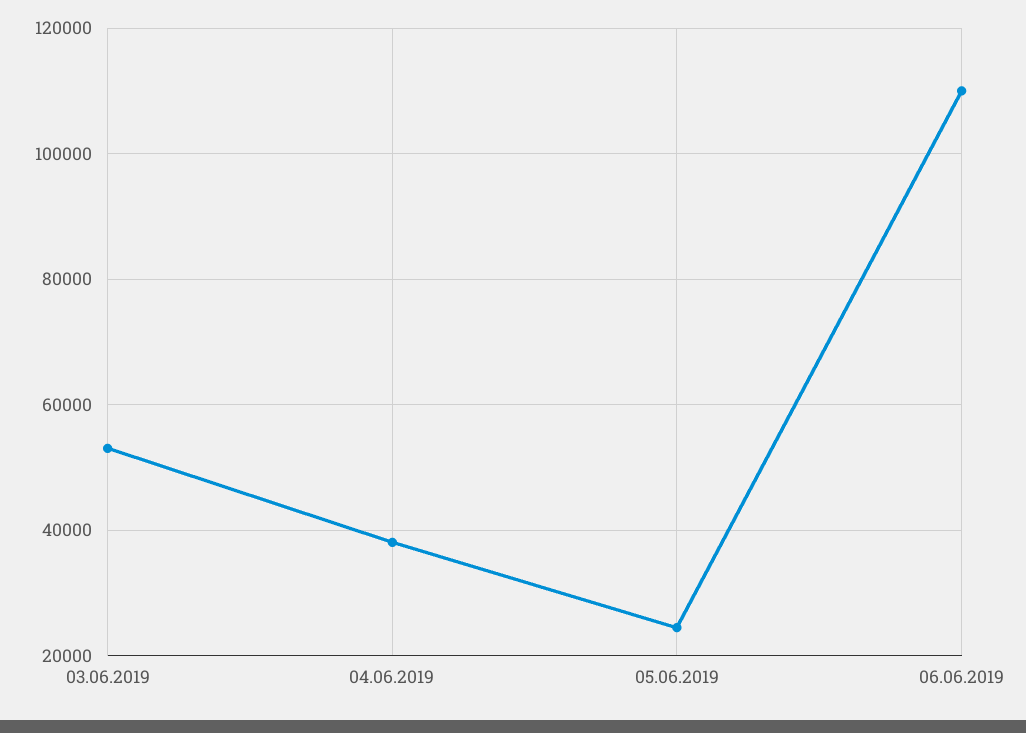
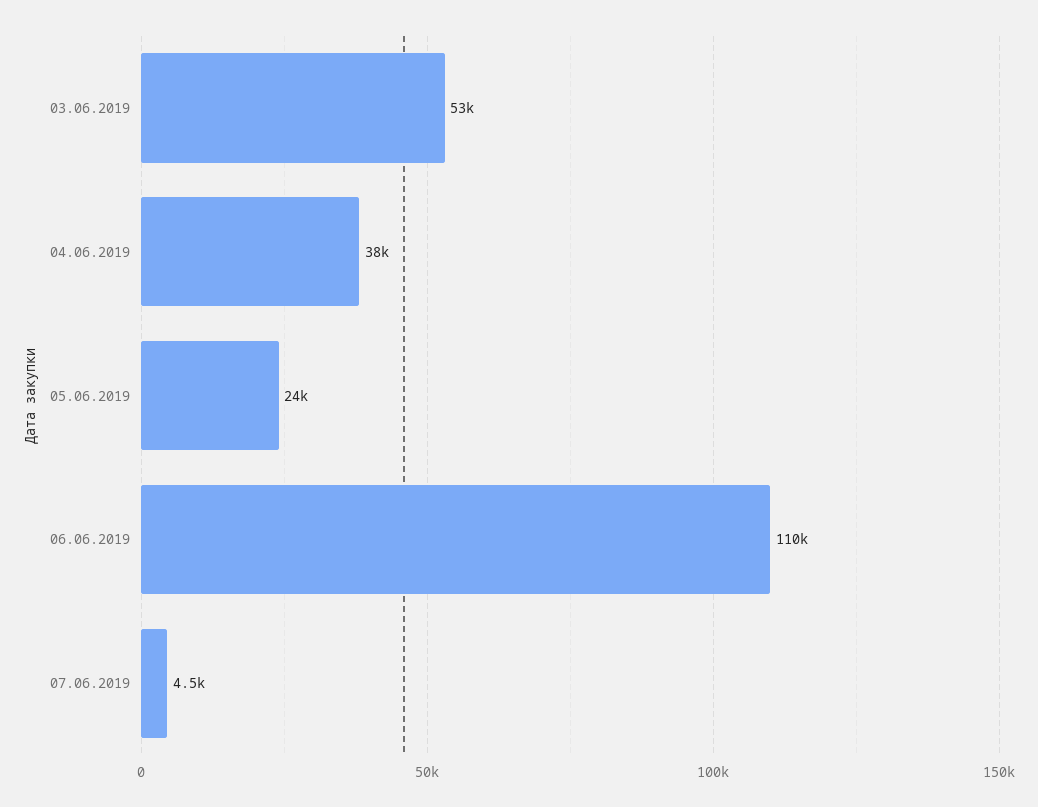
07.06.2019: none -> 4500

